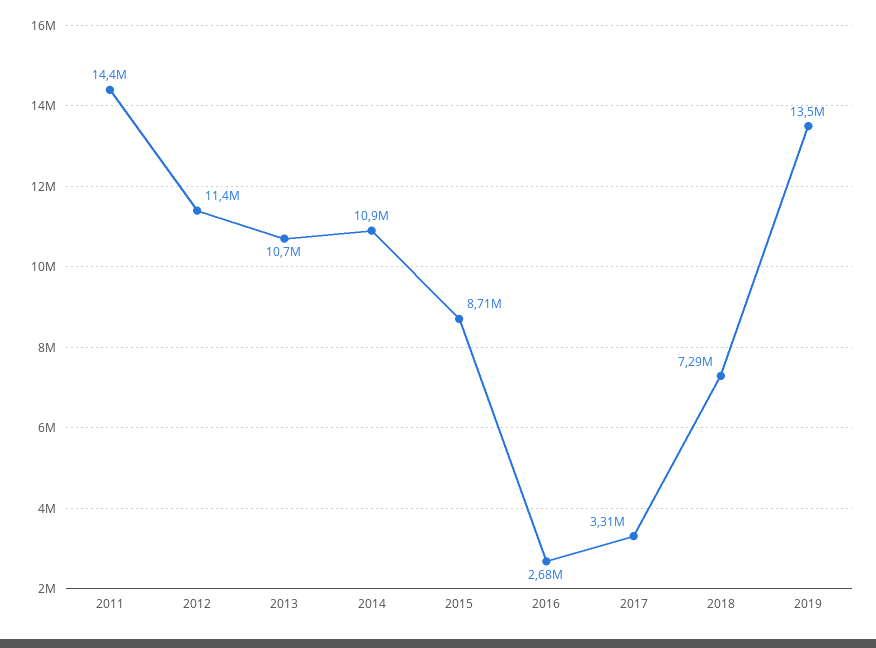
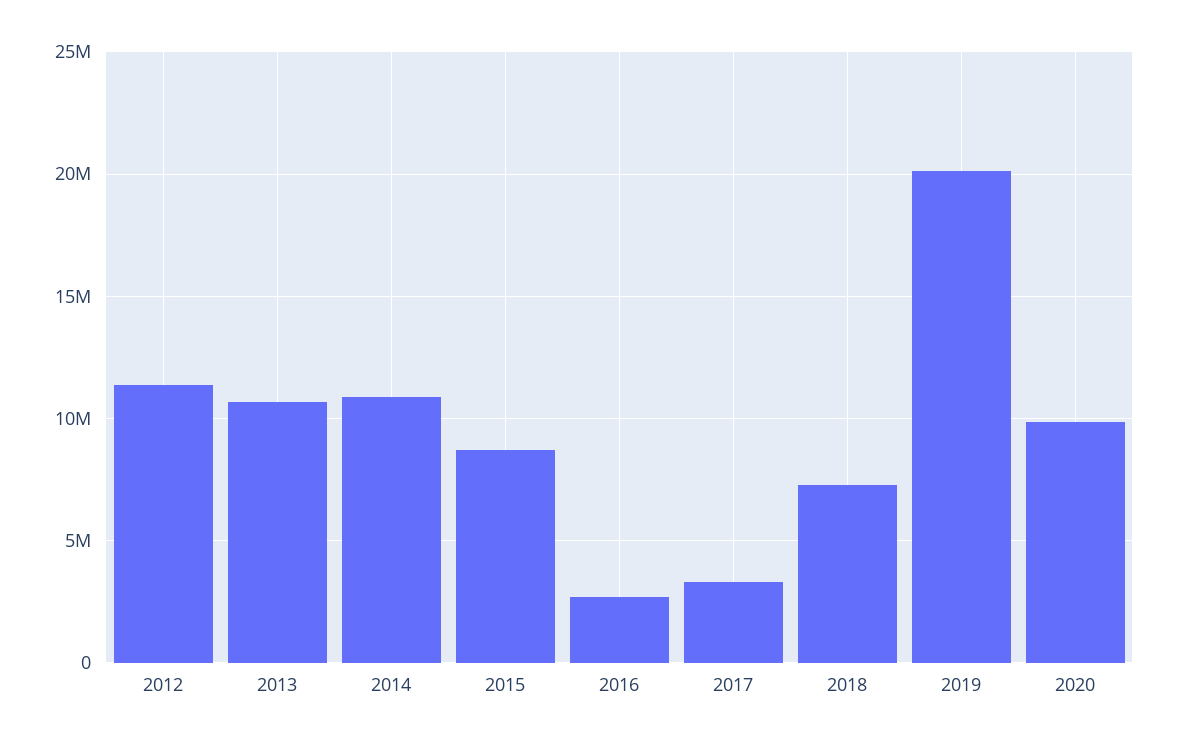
2011: 14400000 -> none
2019: 13500000 -> 20000000
2020: none -> 10000000

